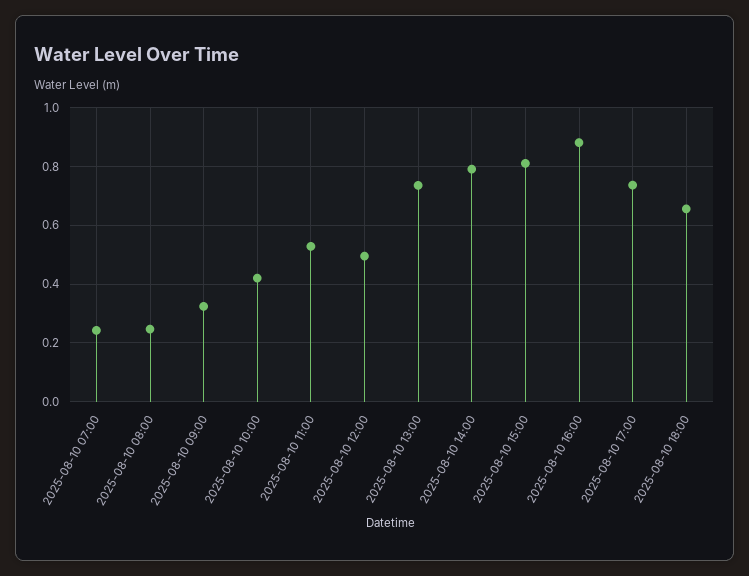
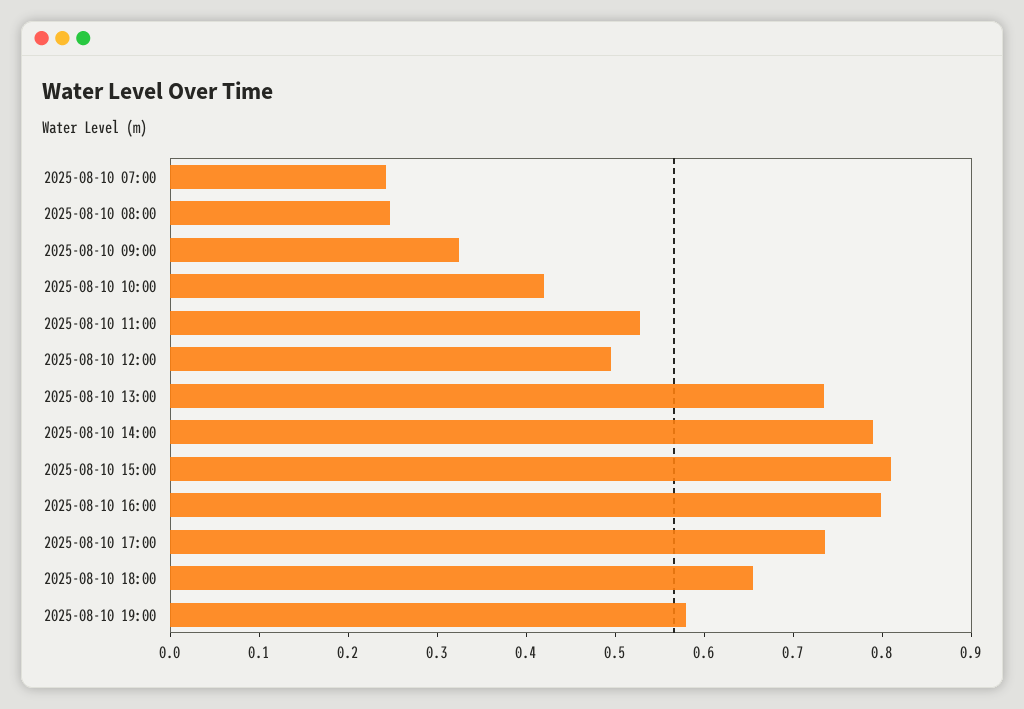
2025-08-10 16:00: 0.875 -> 0.8
2025-08-10 19:00: none -> 0.58

